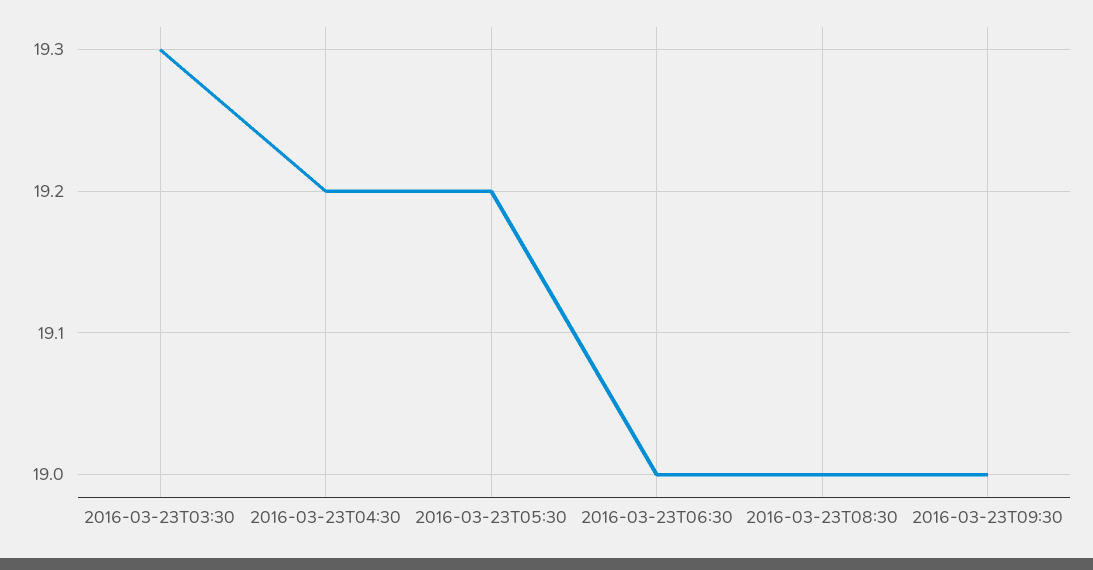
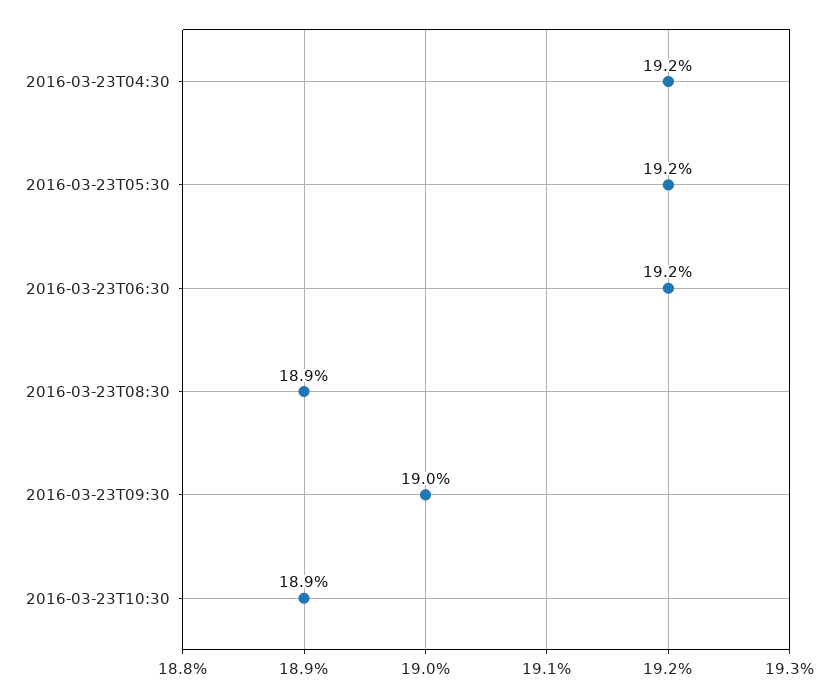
2016-03-23T03:30: 19.3 -> none
2016-03-23T06:30: 19 -> 19.2
2016-03-23T08:30: 19 -> 18.9
2016-03-23T10:30: none -> 18.9

